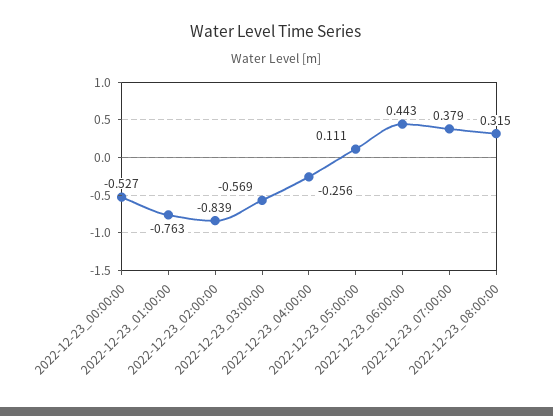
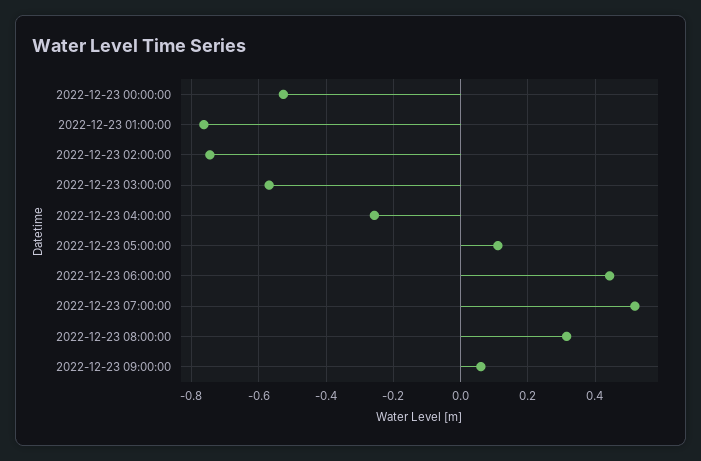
2022-12-23_02:00:00: -0.839 -> -0.74
2022-12-23_07:00:00: 0.379 -> 0.52
2022-12-23 09:00:00: none -> 0.06

